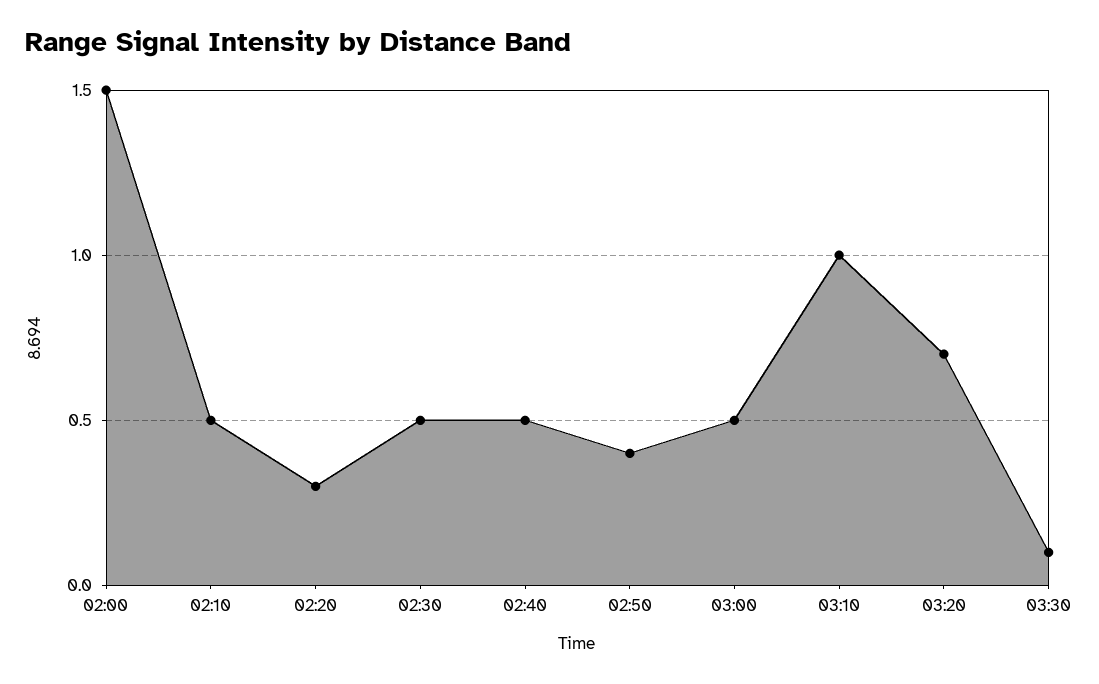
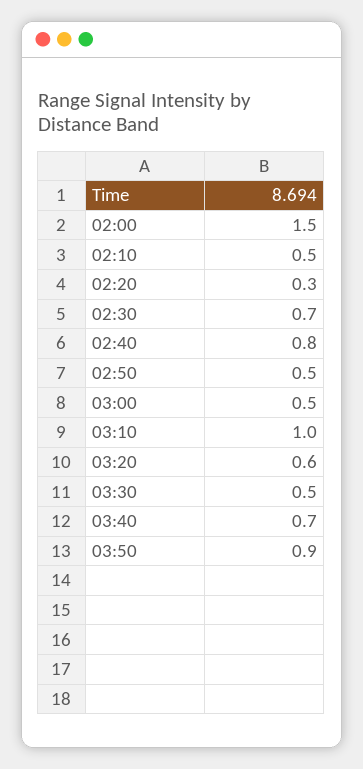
02:30: 0.5 -> 0.7
02:40: 0.5 -> 0.8
02:50: 0.4 -> 0.5
03:20: 0.7 -> 0.6
03:30: 0.1 -> 0.5
03:40: none -> 0.7
03:50: none -> 0.9

